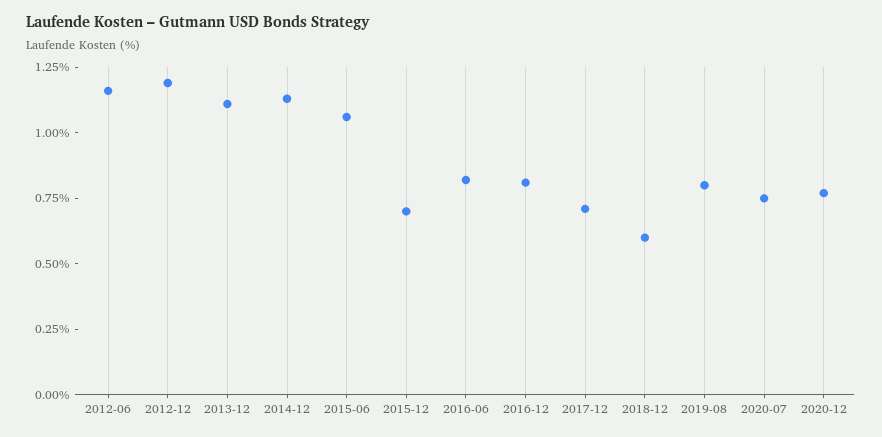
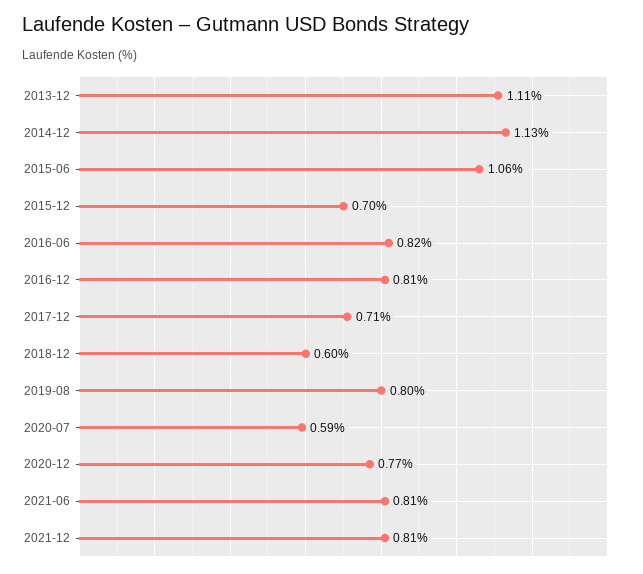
2012-06: 1.15 -> none
2012-12: 1.2 -> none
2020-07: 0.75 -> 0.59
2021-06: none -> 0.81
2021-12: none -> 0.81

